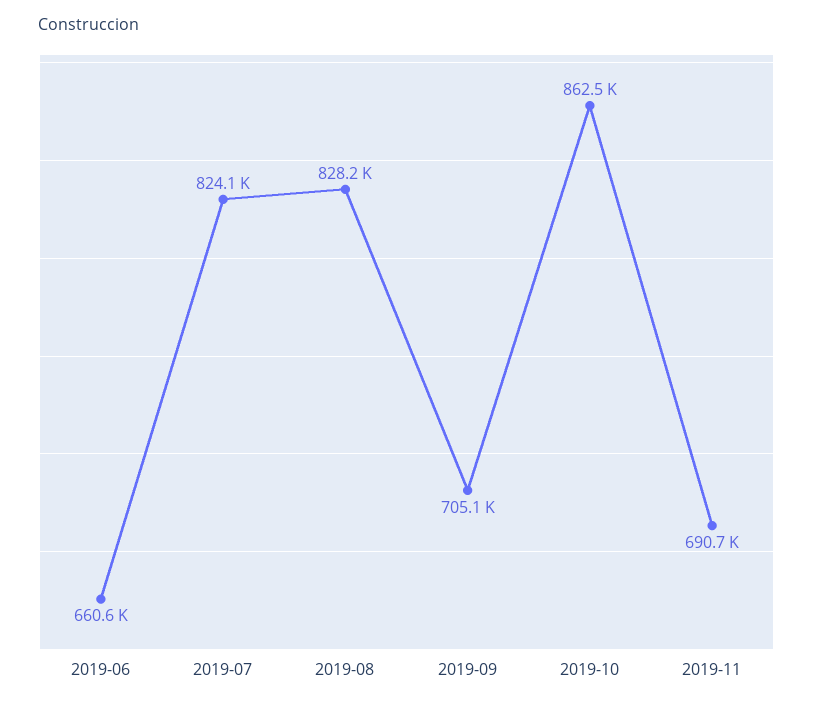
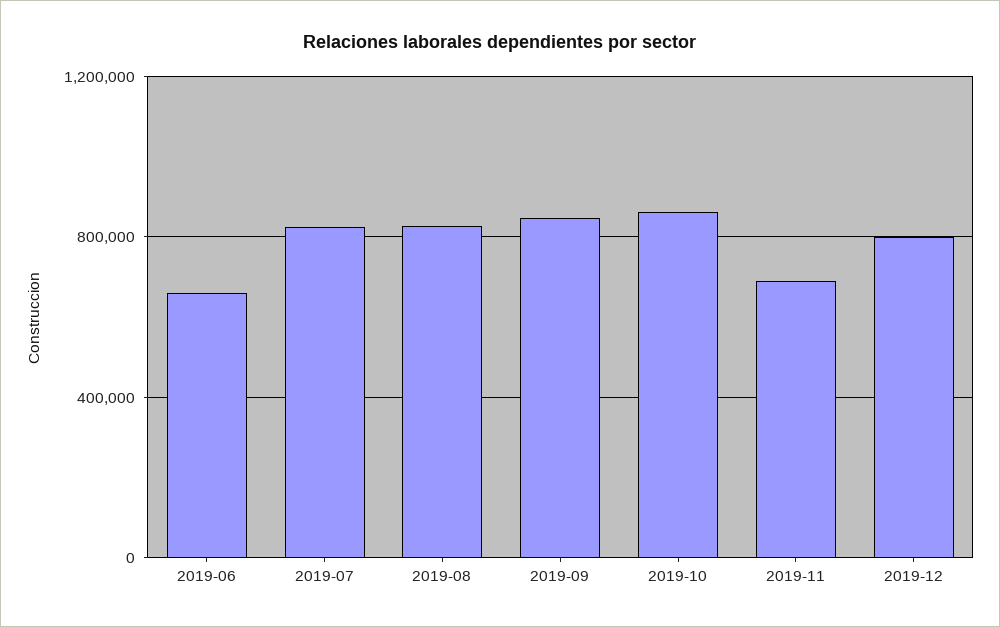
2019-09: 705100 -> 850000
2019-12: none -> 800000

